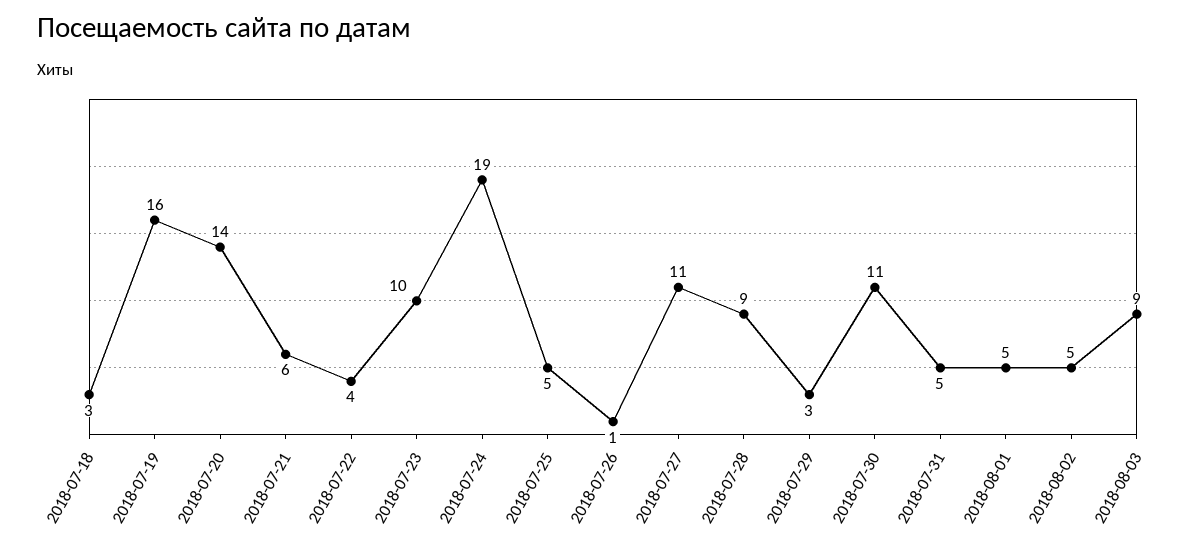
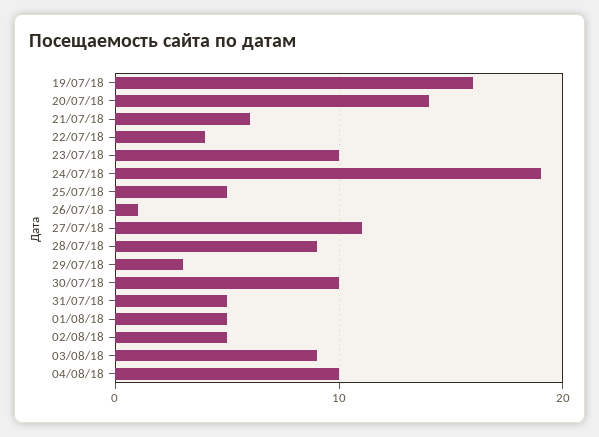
2018-07-18: 3 -> none
2018-07-30: 11 -> 10
04/08/18: none -> 10

